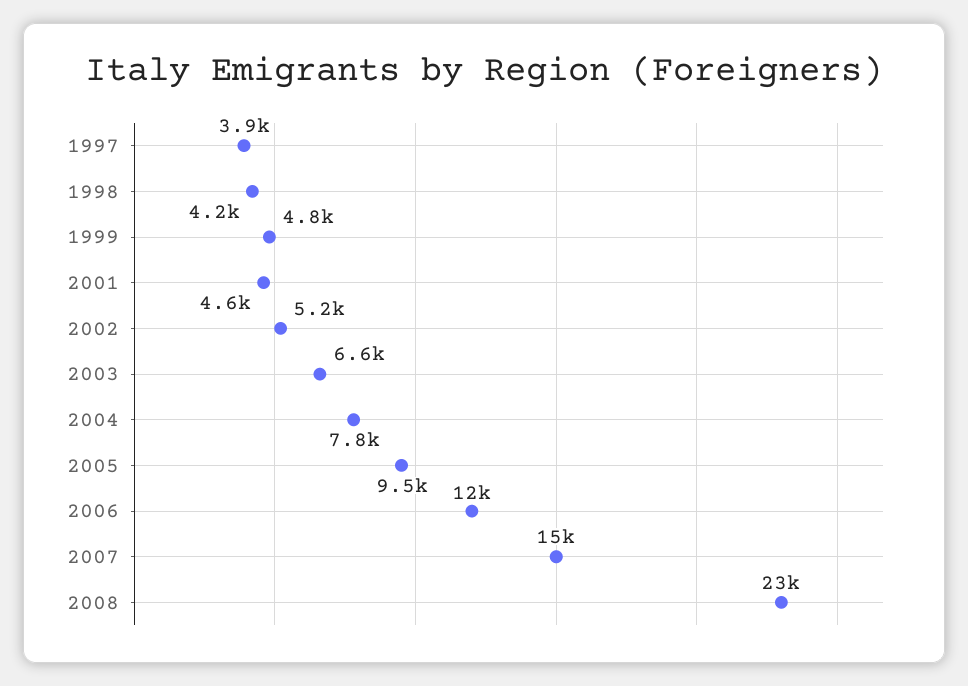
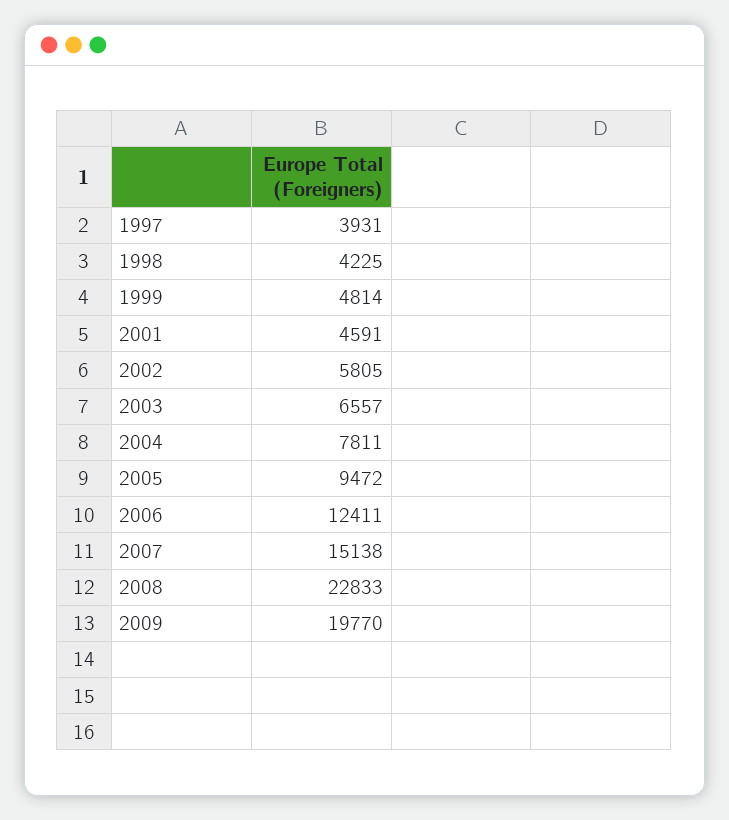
2002: 5200 -> 5805
2009: none -> 19770

